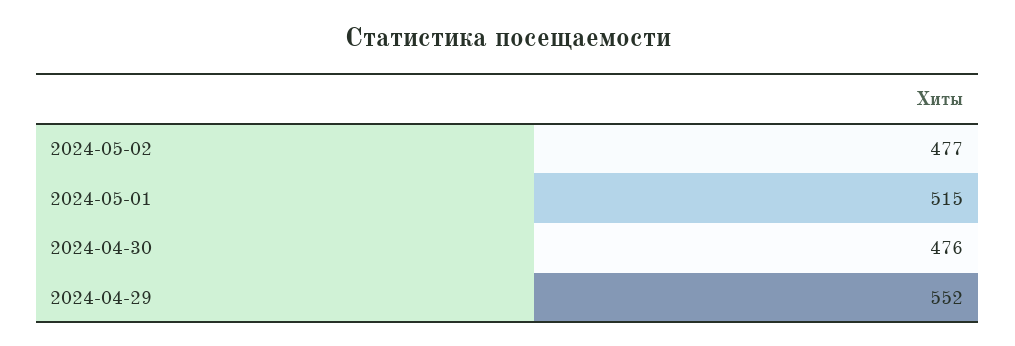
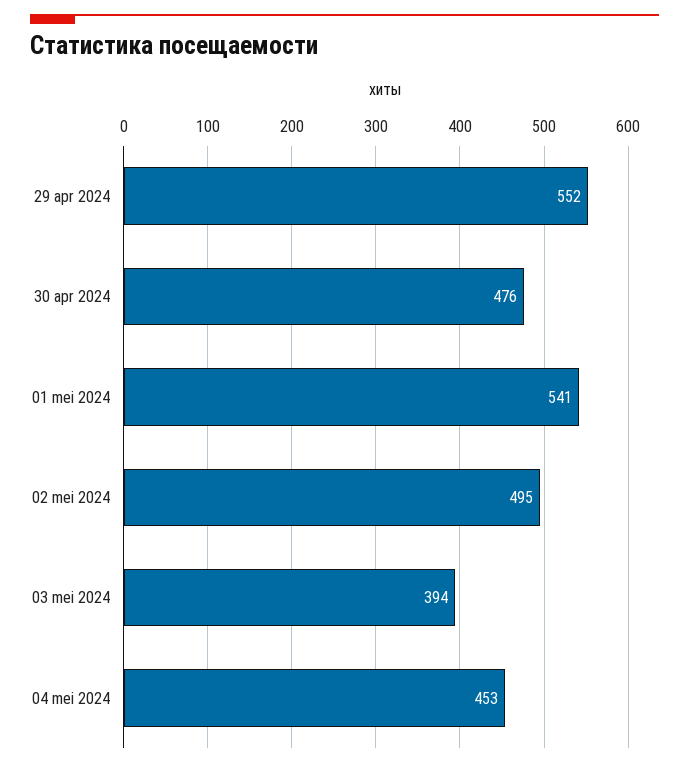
2024-05-02: 477 -> 495
2024-05-01: 515 -> 541
03 mei 2024: none -> 394
04 mei 2024: none -> 453

